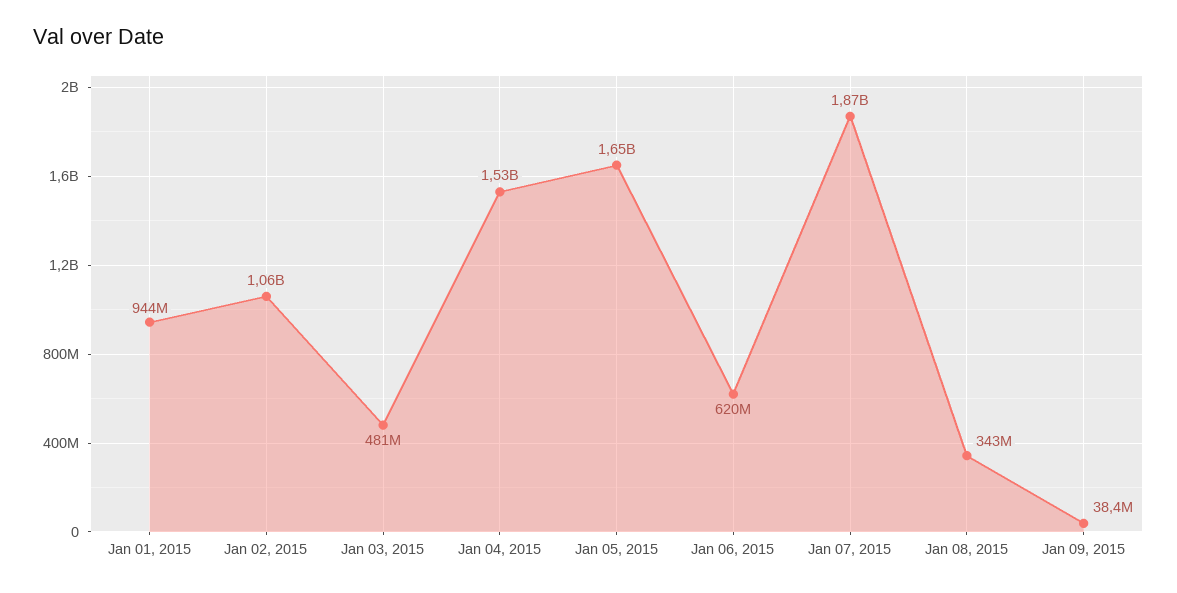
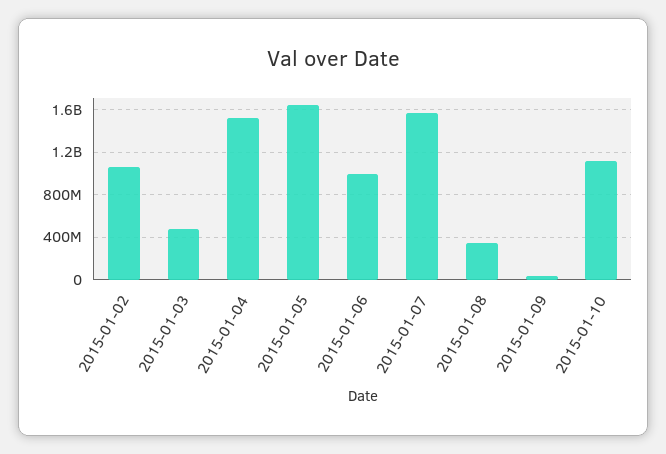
Jan 01, 2015: 944000000 -> none
Jan 06, 2015: 620000000 -> 1000000000
Jan 07, 2015: 1870000000 -> 1600000000
2015-01-10: none -> 1100000000

